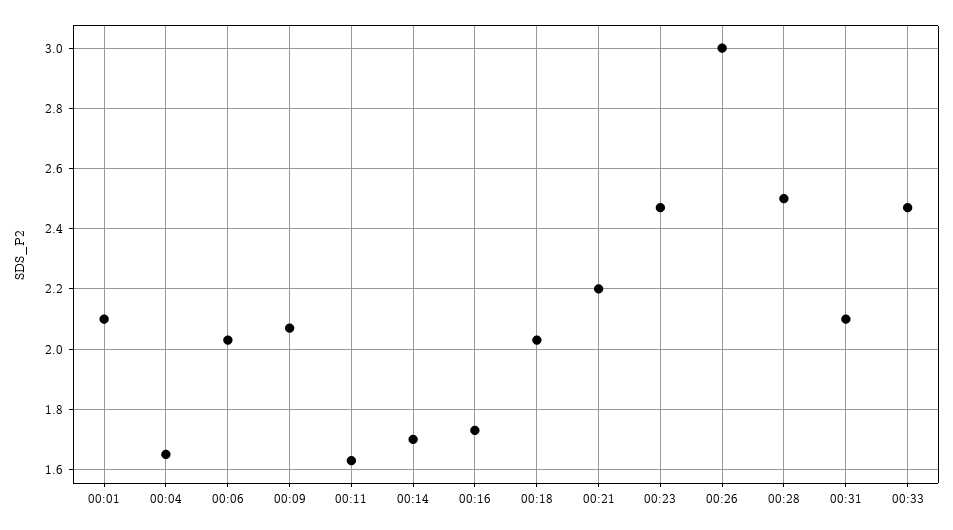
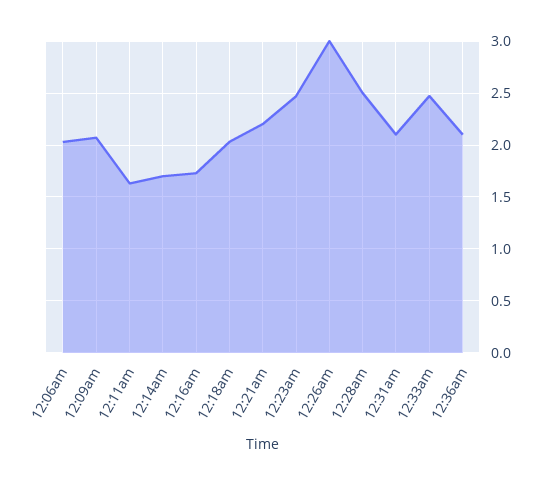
00:01: 2.1 -> none
00:04: 1.65 -> none
12:36am: none -> 2.1

